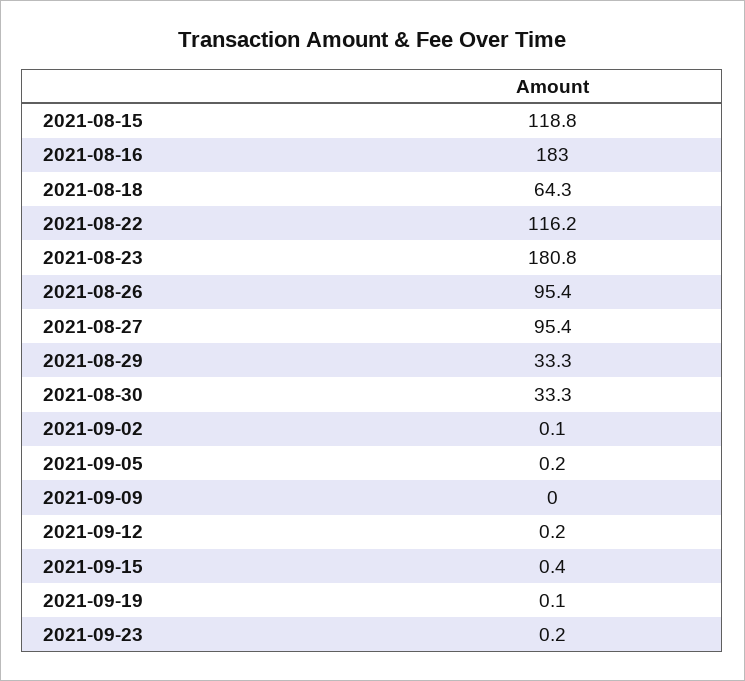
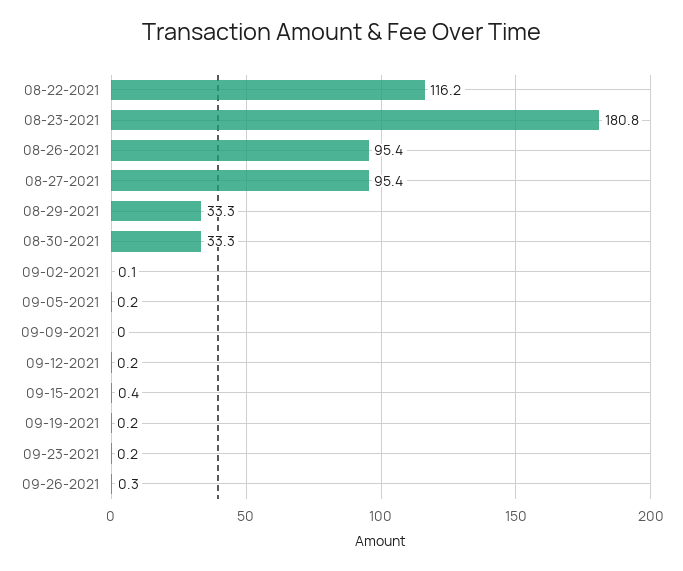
2021-08-15: 118.8 -> none
2021-08-16: 183 -> none
2021-08-18: 64.3 -> none
2021-09-19: 0.1 -> 0.2
09-26-2021: none -> 0.3

